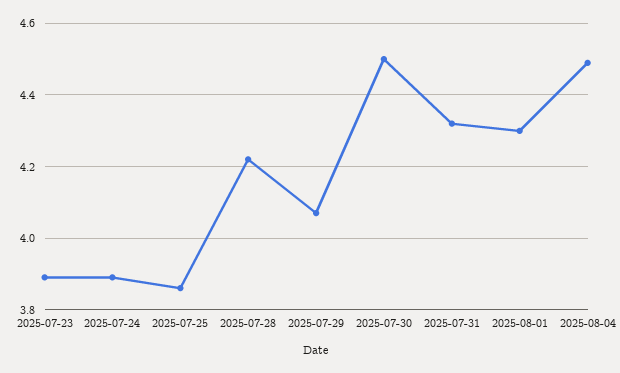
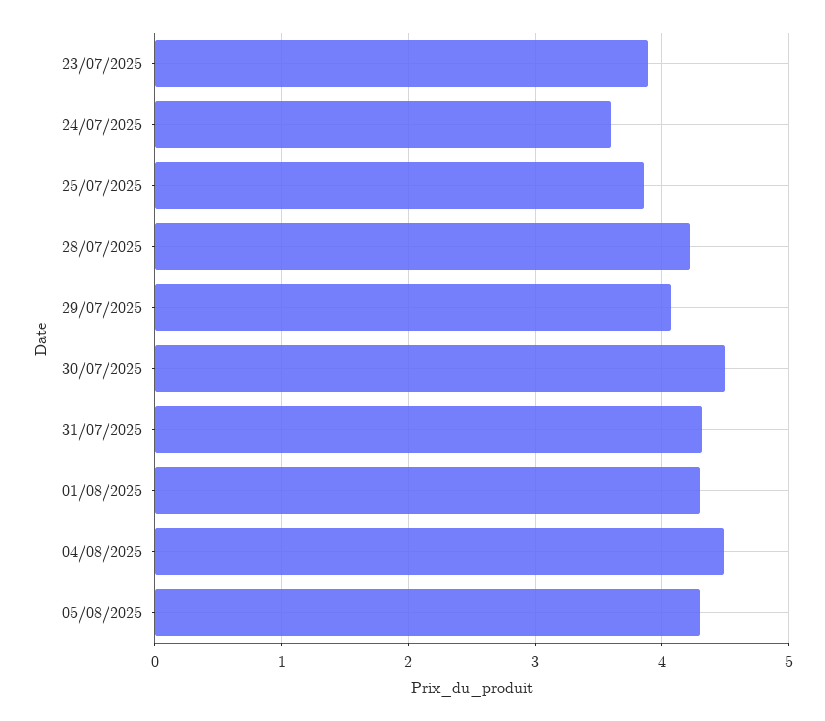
2025-07-24: 3.9 -> 3.6
05/08/2025: none -> 4.3

